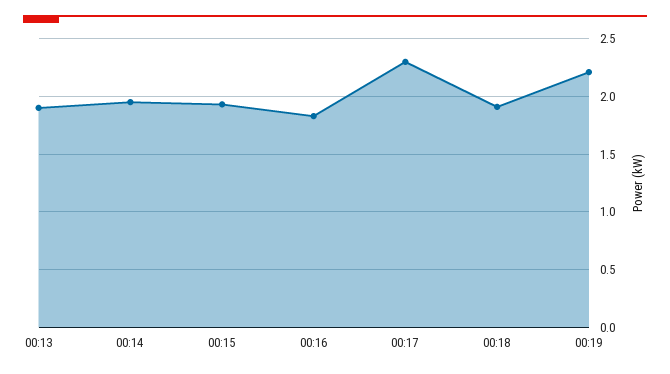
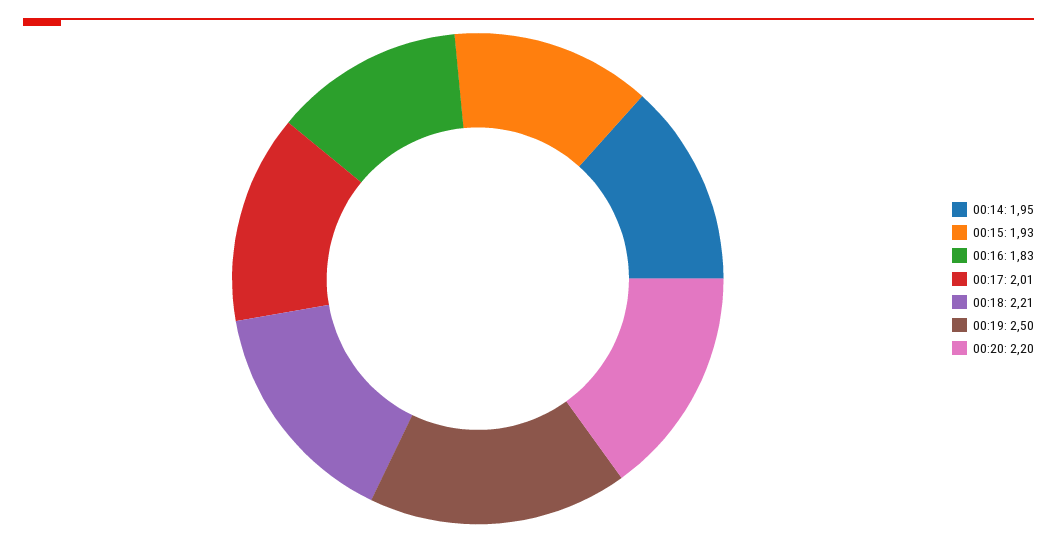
00:13: 1.9 -> none
00:17: 2.3 -> 2.01
00:18: 1.9 -> 2.21
00:19: 2.2 -> 2.5
00:20: none -> 2.2

